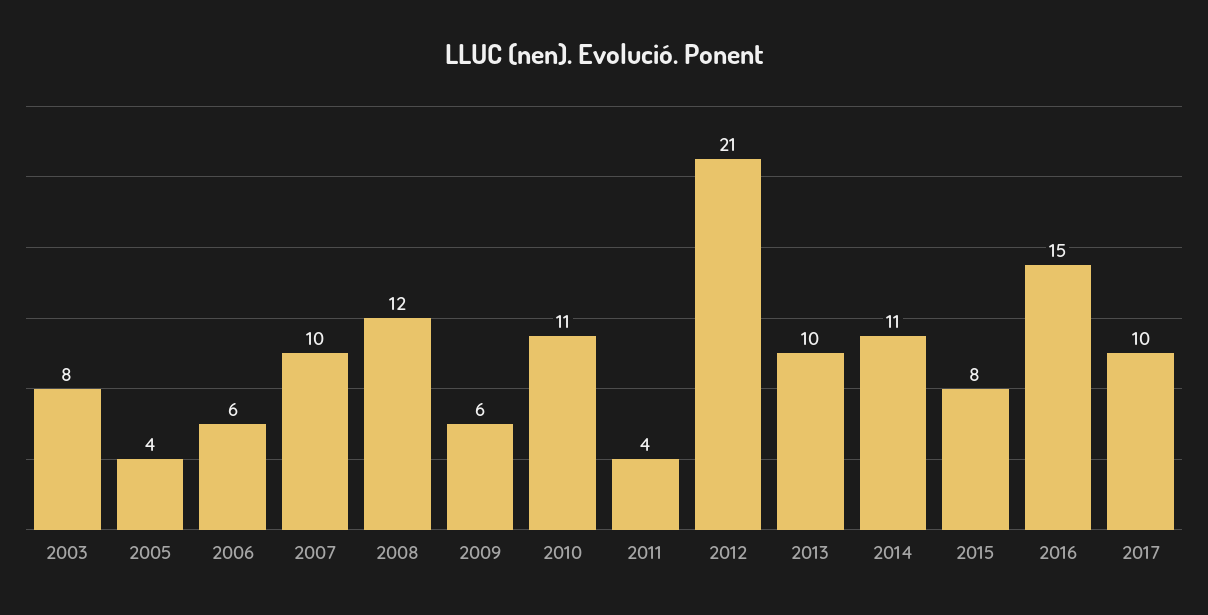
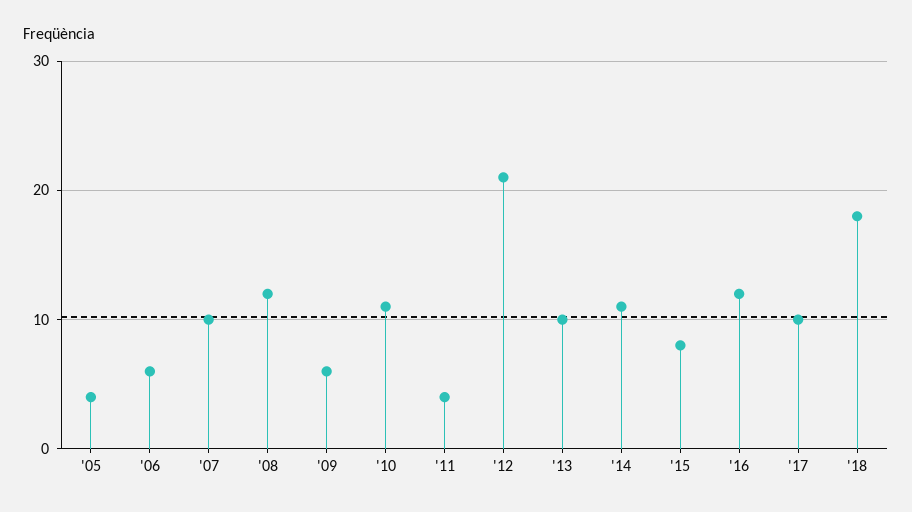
2003: 8 -> none
2016: 15 -> 12
'18: none -> 18

